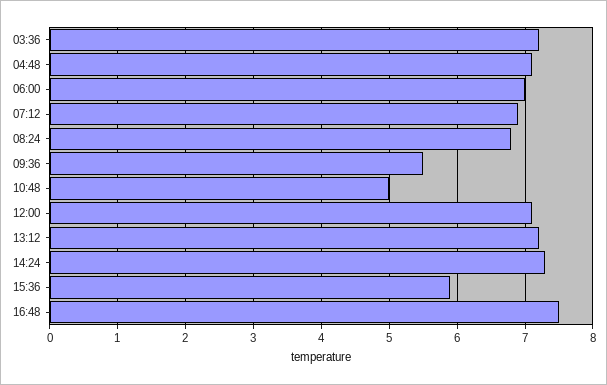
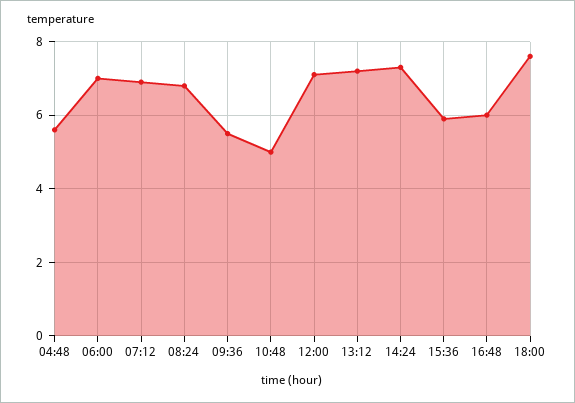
03:36: 7.2 -> none
04:48: 7.1 -> 5.5
16:48: 7.5 -> 6
18:00: none -> 7.5

